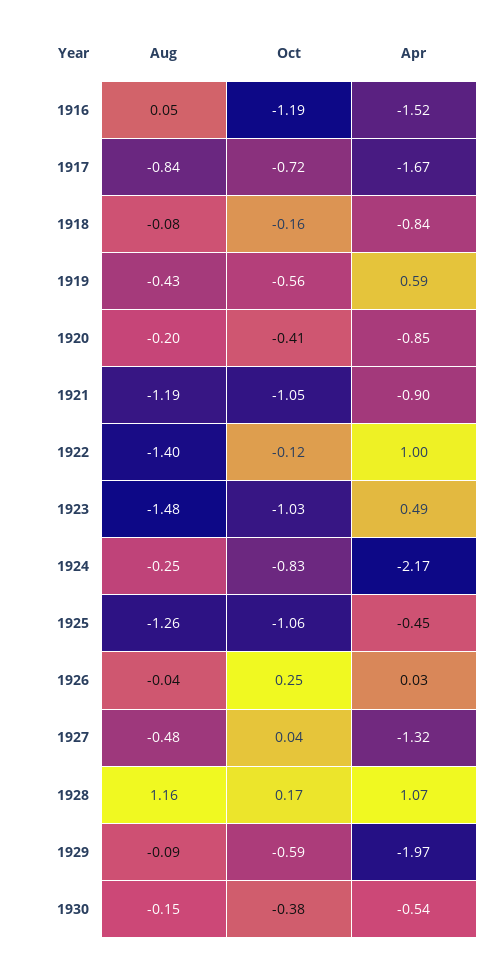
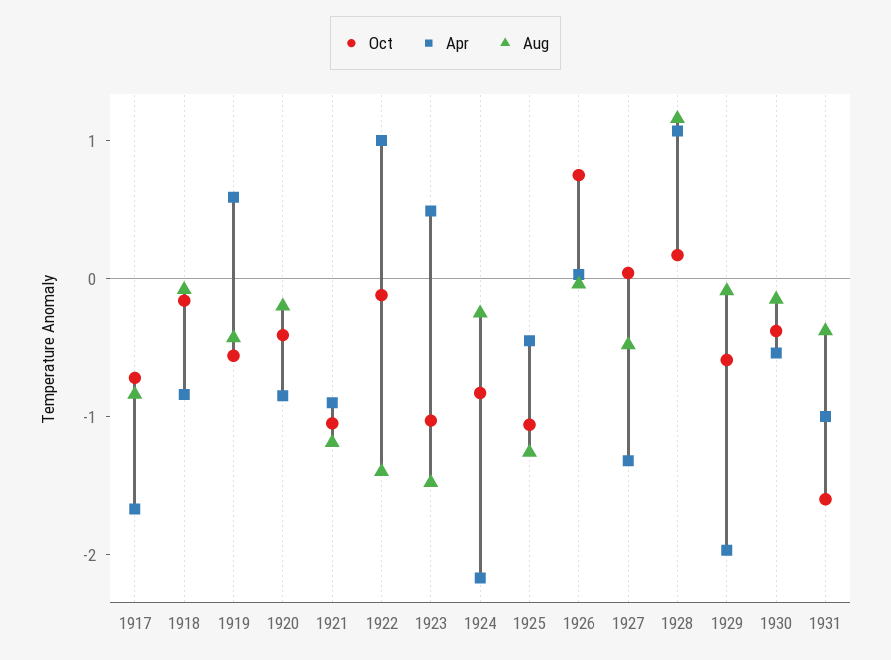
Aug, 1916: 0.05 -> none
Oct, 1916: -1.19 -> none
Apr, 1916: -1.52 -> none
Oct, 1926: 0.25 -> 0.8
Oct, 1931: none -> -1.6
Apr, 1931: none -> -1
Aug, 1931: none -> -0.4

